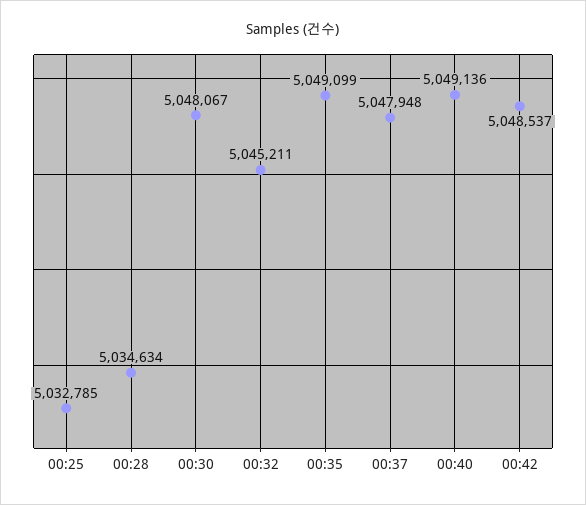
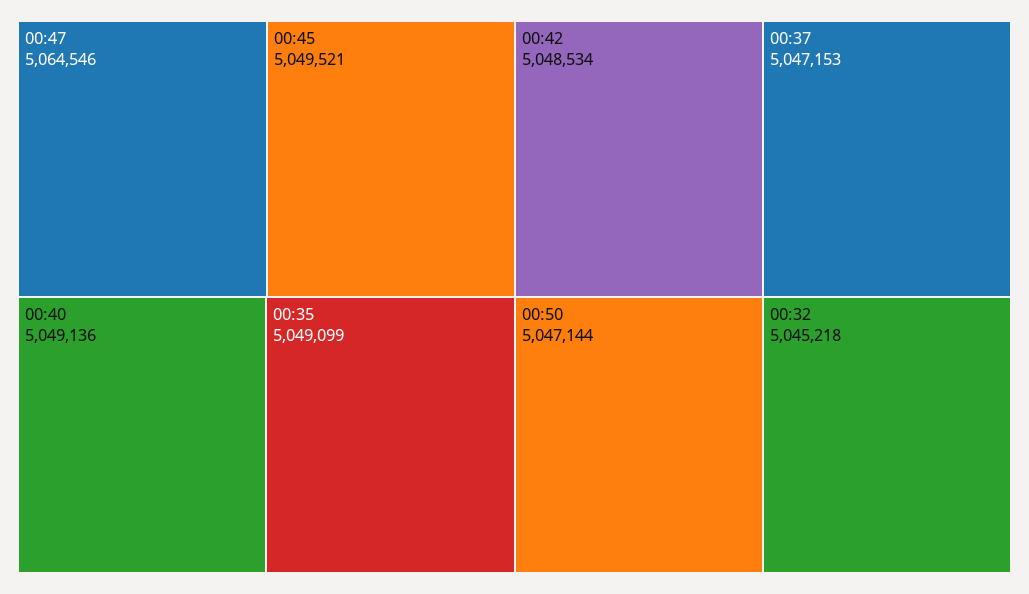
00:25: 5032785 -> none
00:28: 5034634 -> none
00:30: 5048067 -> none
00:32: 5045211 -> 5045218
00:37: 5047948 -> 5047153
00:42: 5048537 -> 5048534
00:47: none -> 5064546
00:45: none -> 5049521
00:50: none -> 5047144

